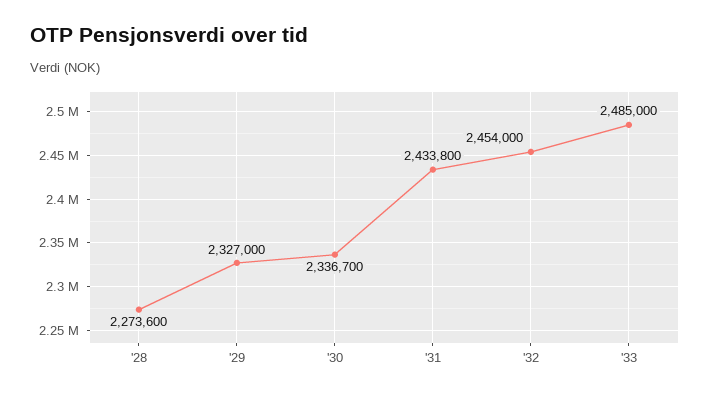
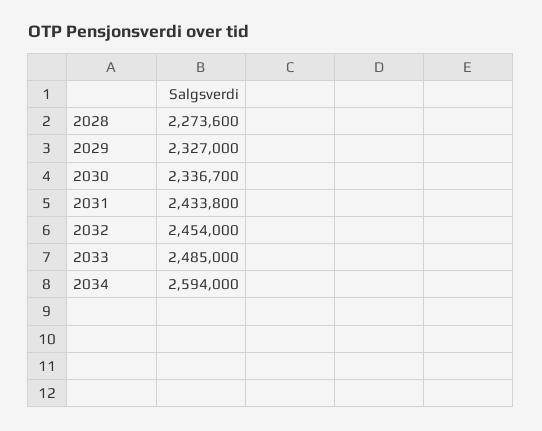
2034: none -> 2594000

